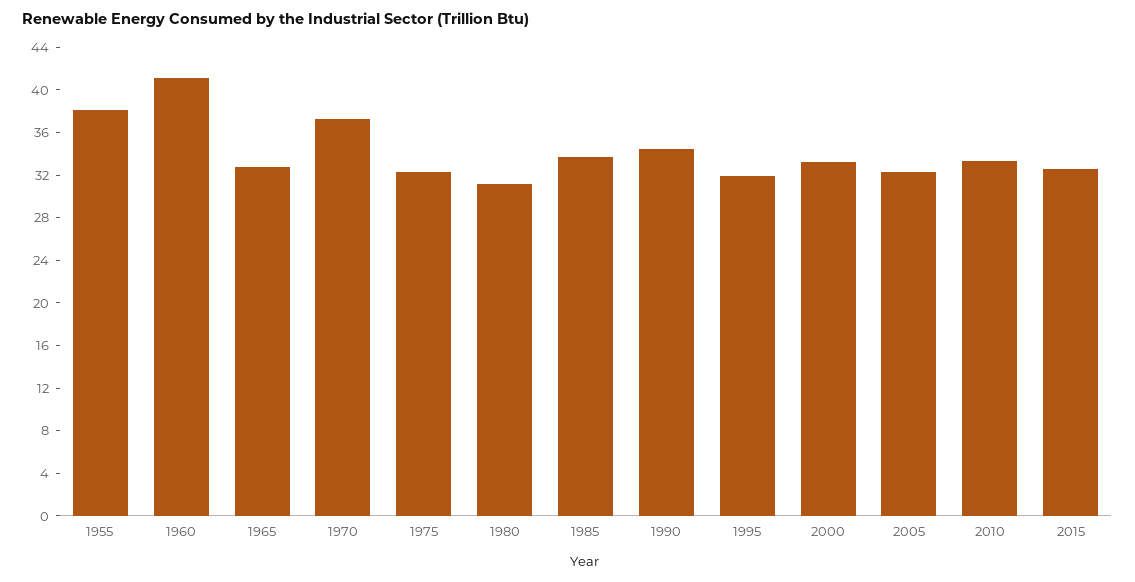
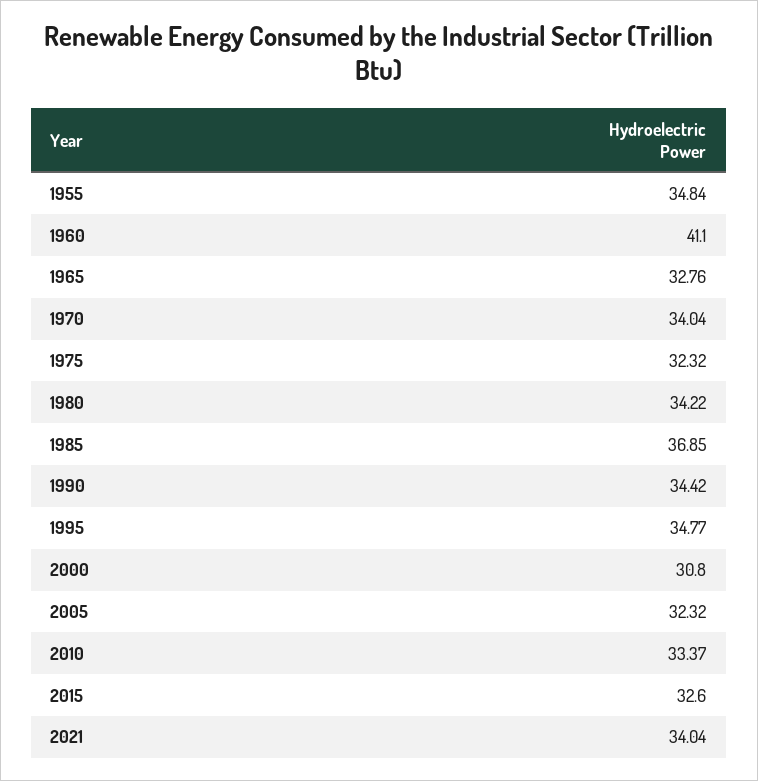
1955: 38 -> 34.84
1970: 37 -> 34.04
1980: 31 -> 34.22
1985: 34 -> 36.85
1995: 32 -> 34.77
2000: 33 -> 30.8
2021: none -> 34.04

